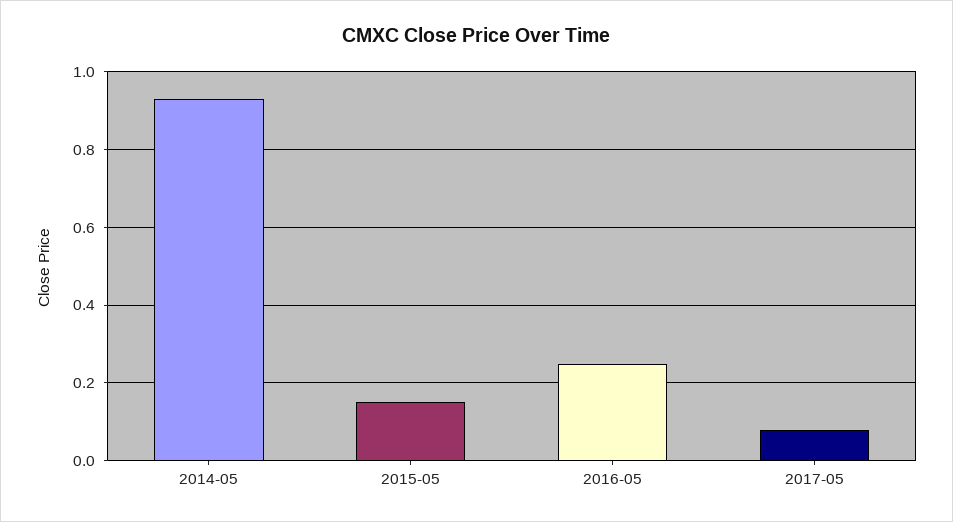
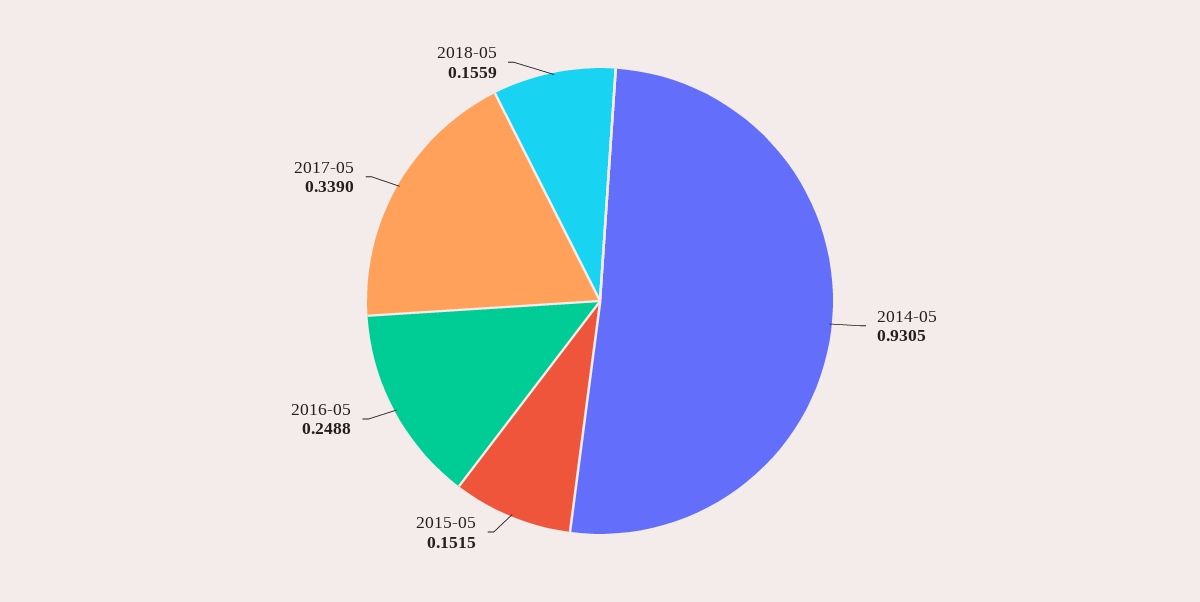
2017-05: 0.08 -> 0.339
2018-05: none -> 0.1559

